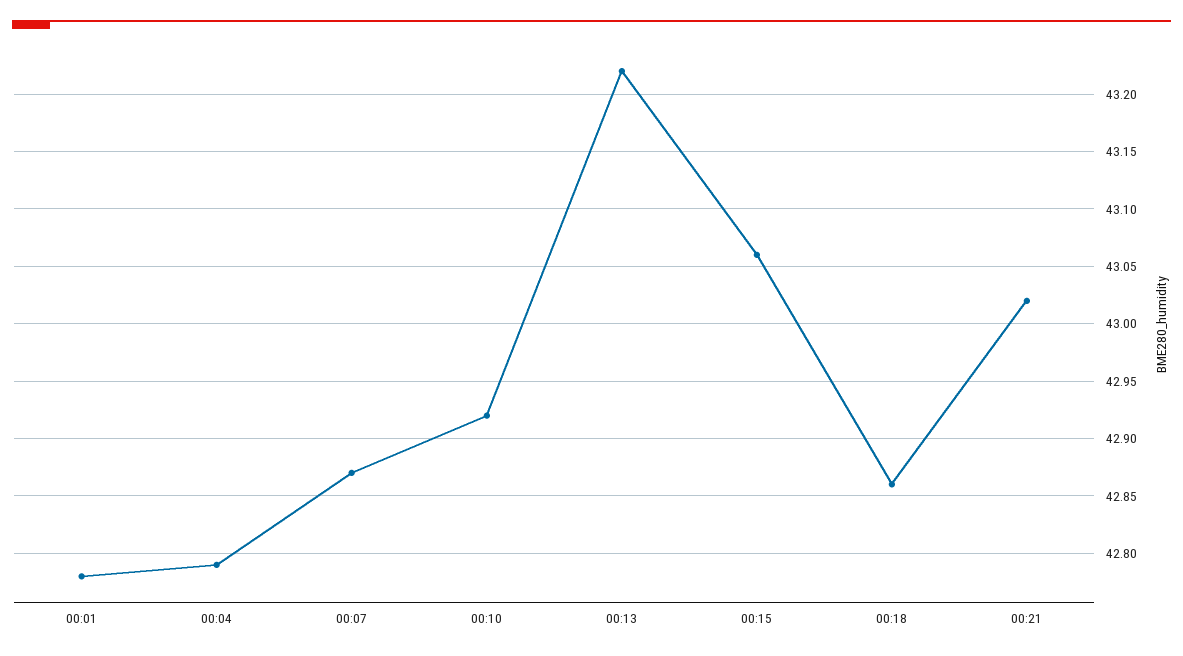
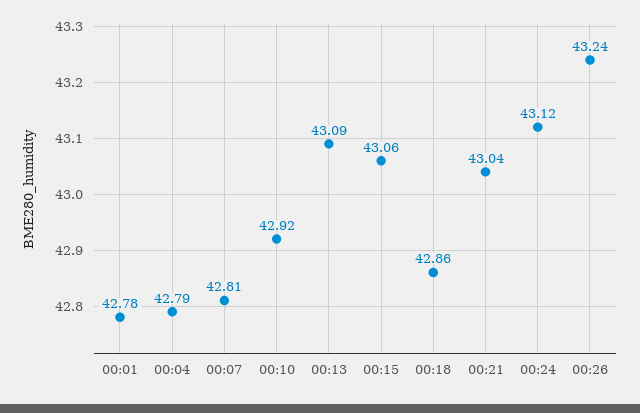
00:07: 42.87 -> 42.81
00:13: 43.22 -> 43.09
00:21: 43.02 -> 43.04
00:24: none -> 43.12
00:26: none -> 43.24

